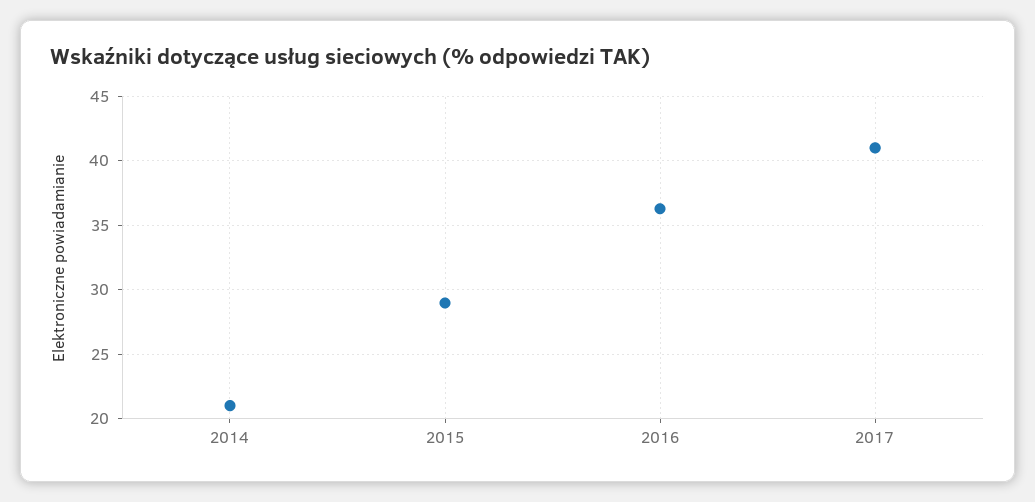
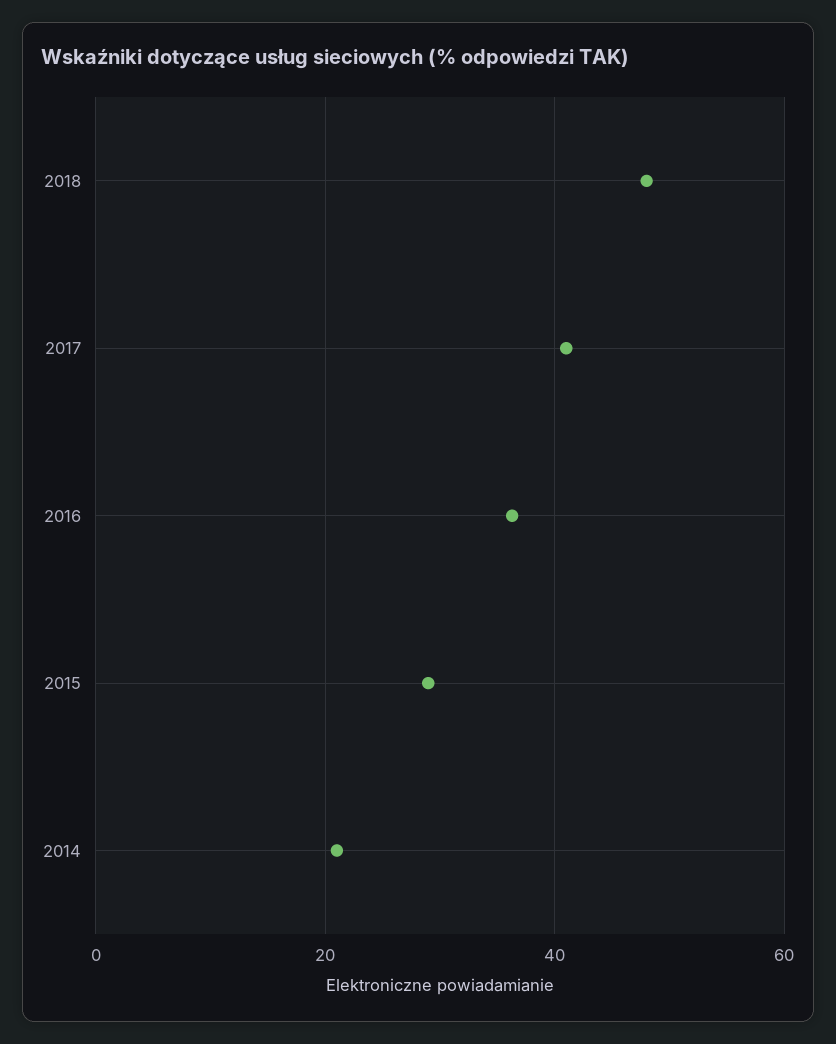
2018: none -> 48

